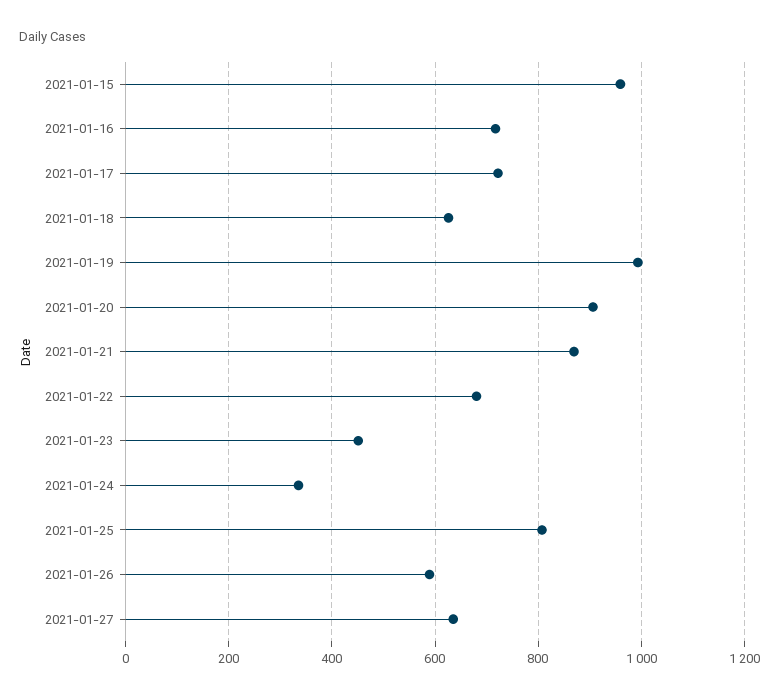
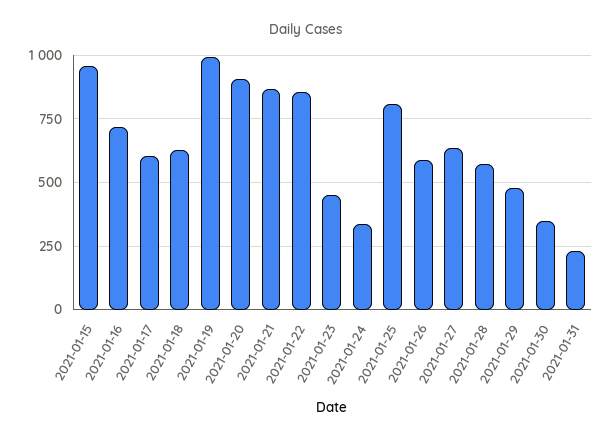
2021-01-17: 720 -> 600
2021-01-22: 680 -> 850
2021-01-28: none -> 575
2021-01-29: none -> 475
2021-01-30: none -> 350
2021-01-31: none -> 225

